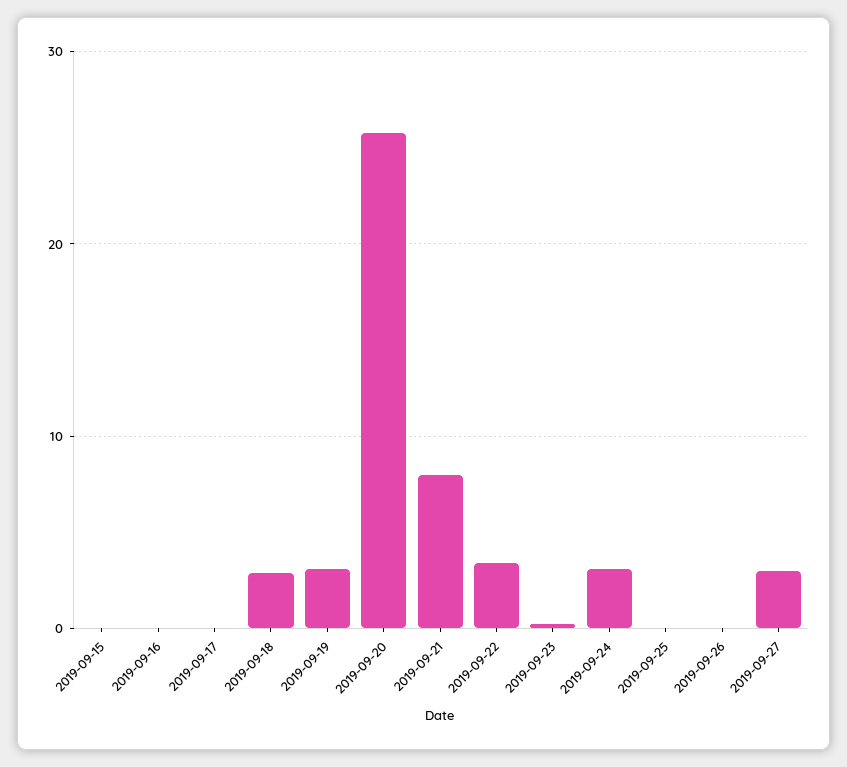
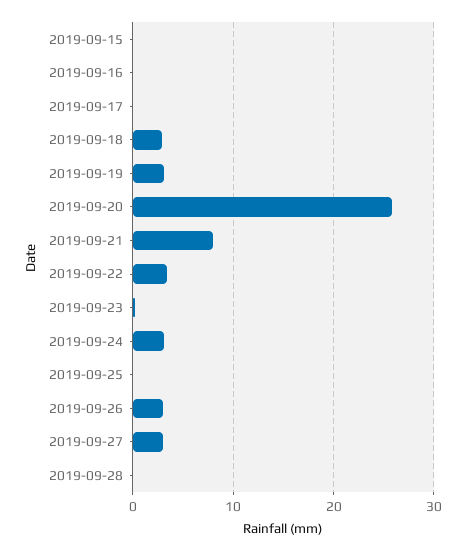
2019-09-26: 0 -> 3
2019-09-28: none -> 0

